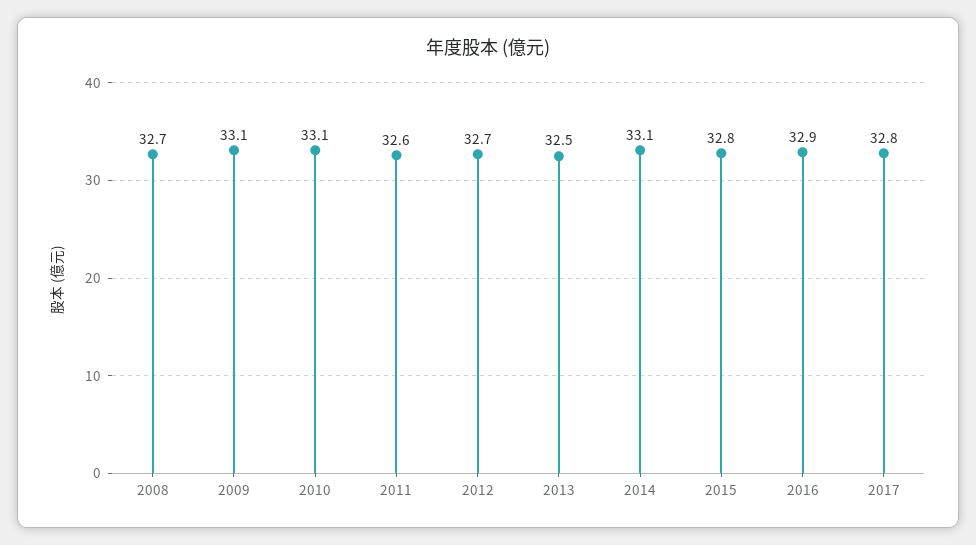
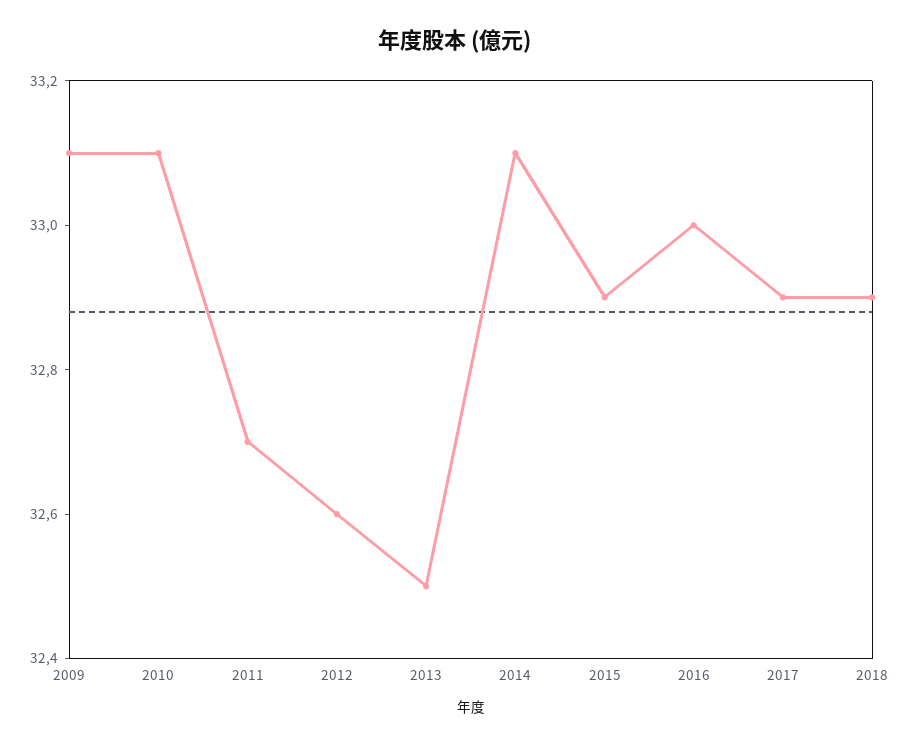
2008: 32.7 -> none
2011: 32.6 -> 32.7
2012: 32.7 -> 32.6
2015: 32.8 -> 32.9
2016: 32.9 -> 33
2017: 32.8 -> 32.9
2018: none -> 32.9

